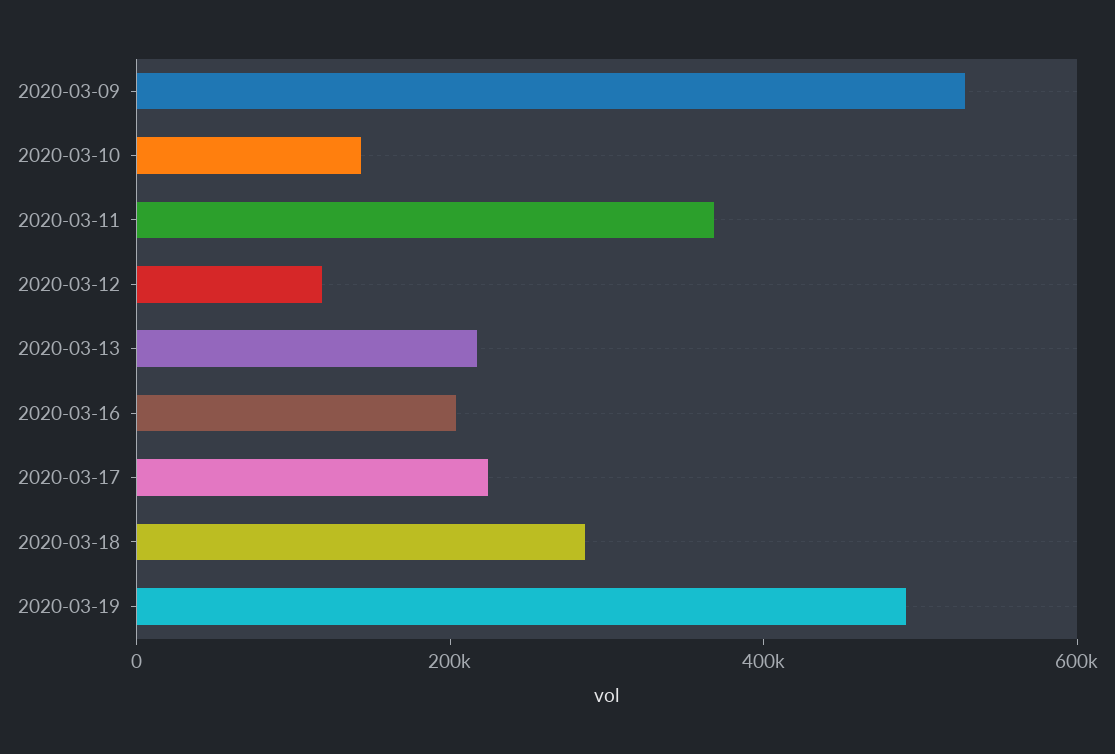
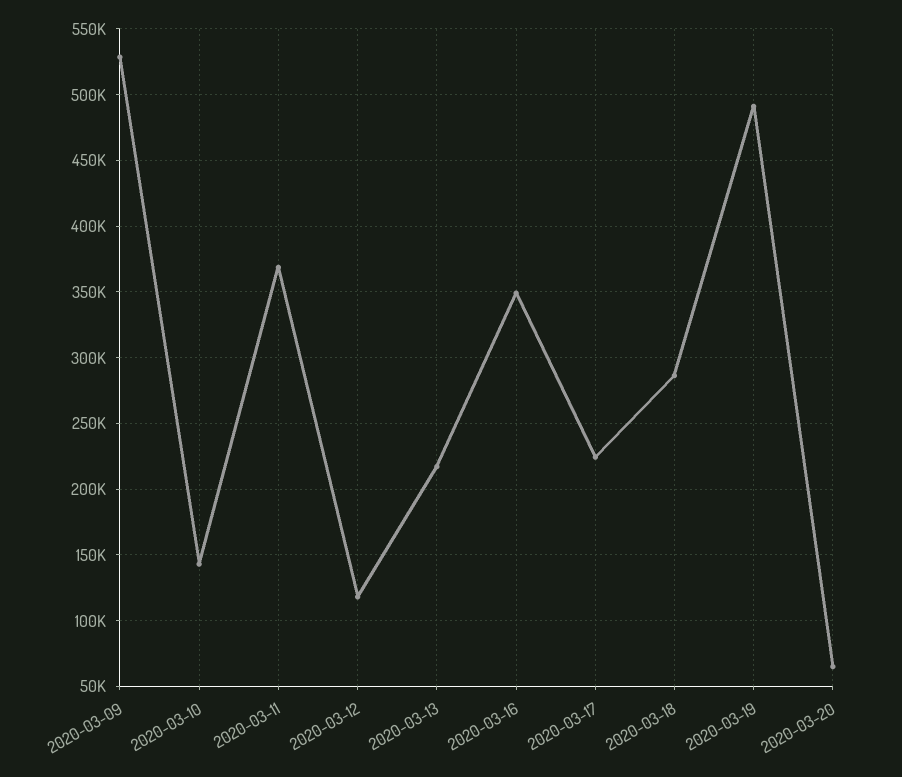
2020-03-16: 200000 -> 350000
2020-03-20: none -> 65000

